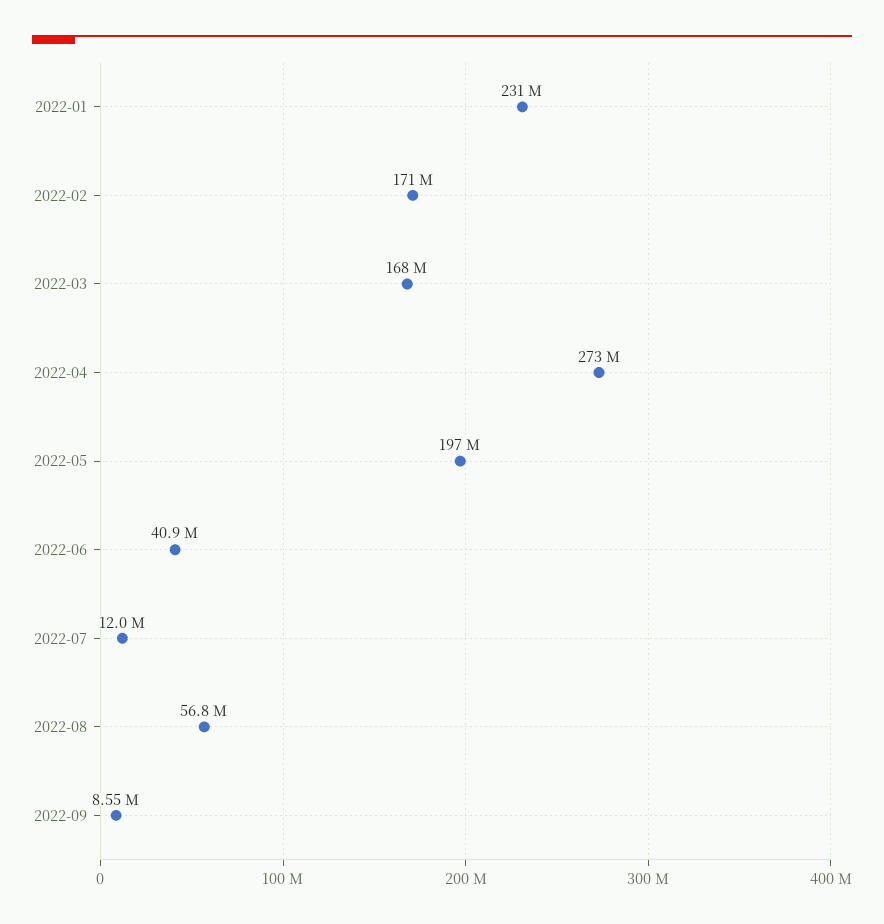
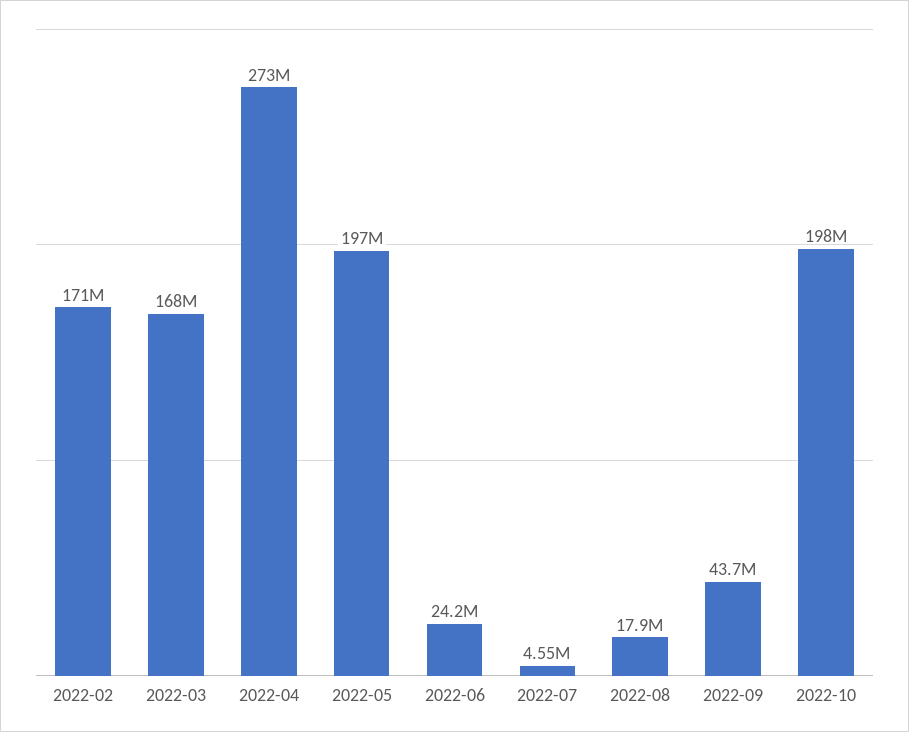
2022-01: 231000000 -> none
2022-06: 40900000 -> 24200000
2022-07: 12000000 -> 4550000
2022-08: 56800000 -> 17900000
2022-09: 8550000 -> 43700000
2022-10: none -> 198000000

